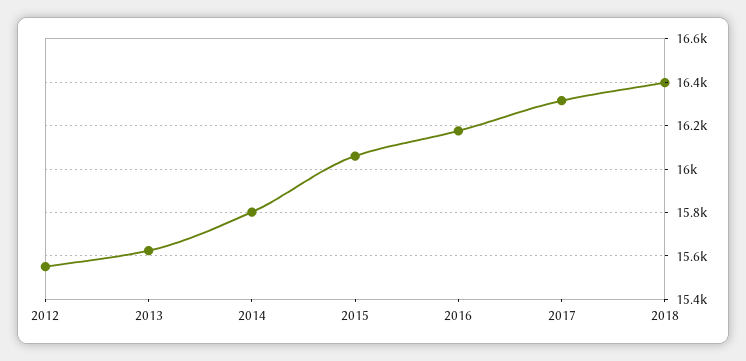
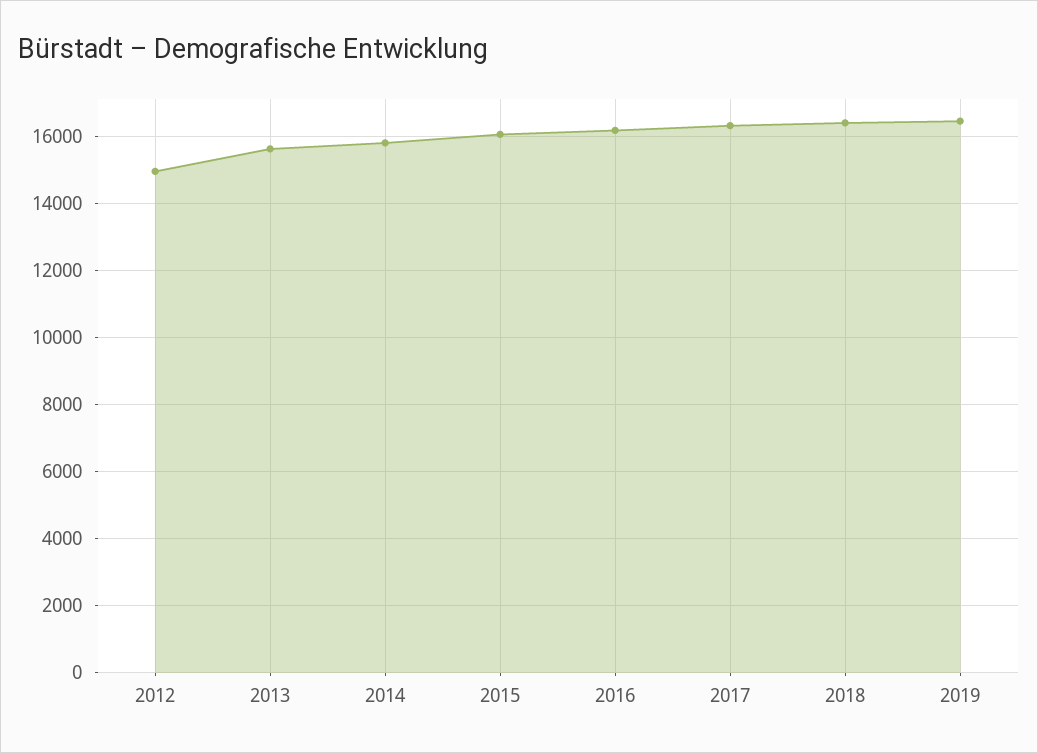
2012: 15550 -> 15000
2019: none -> 16400

